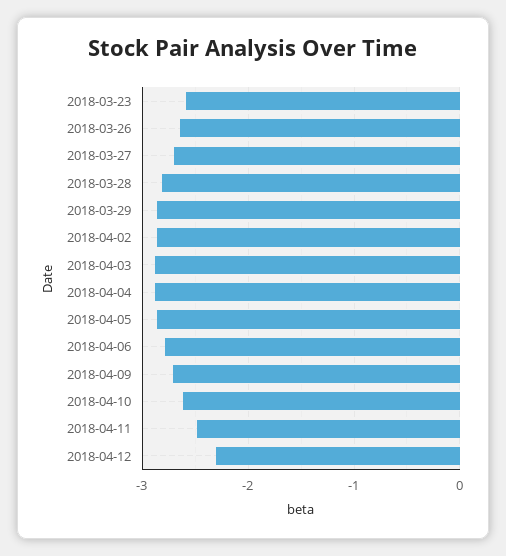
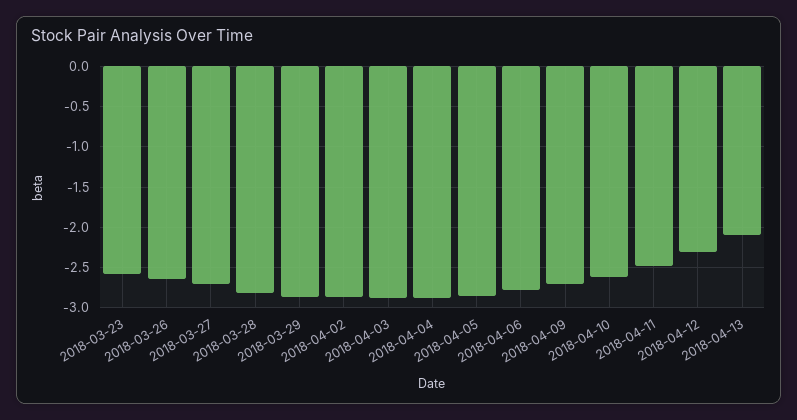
2018-04-13: none -> -2.1

